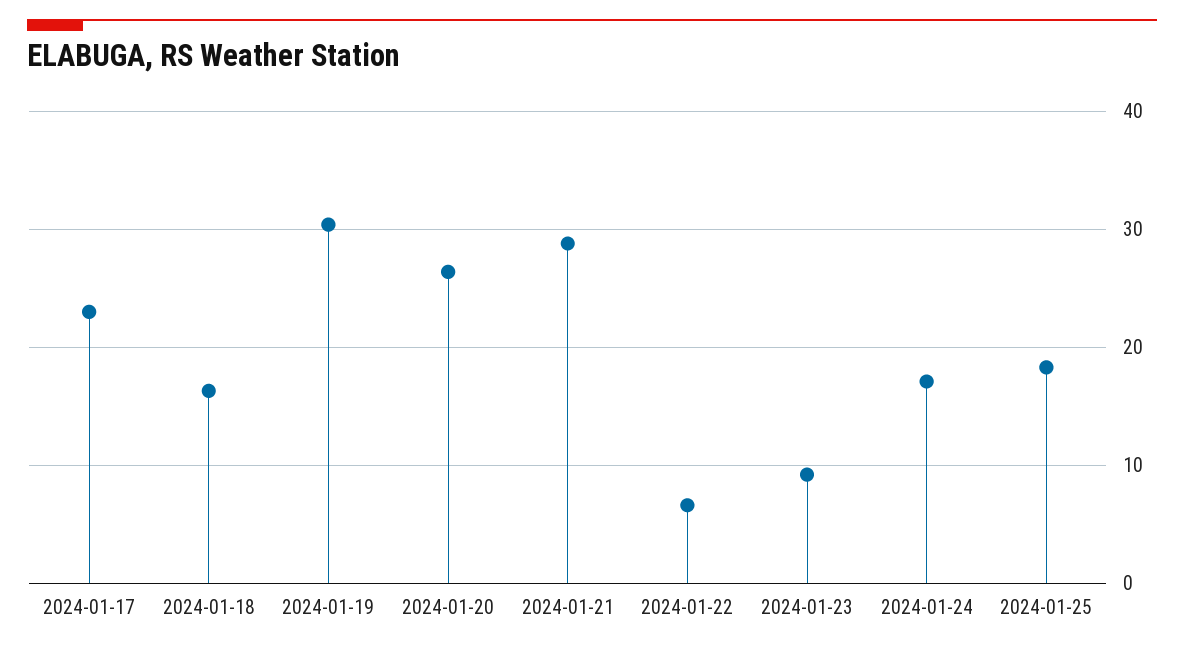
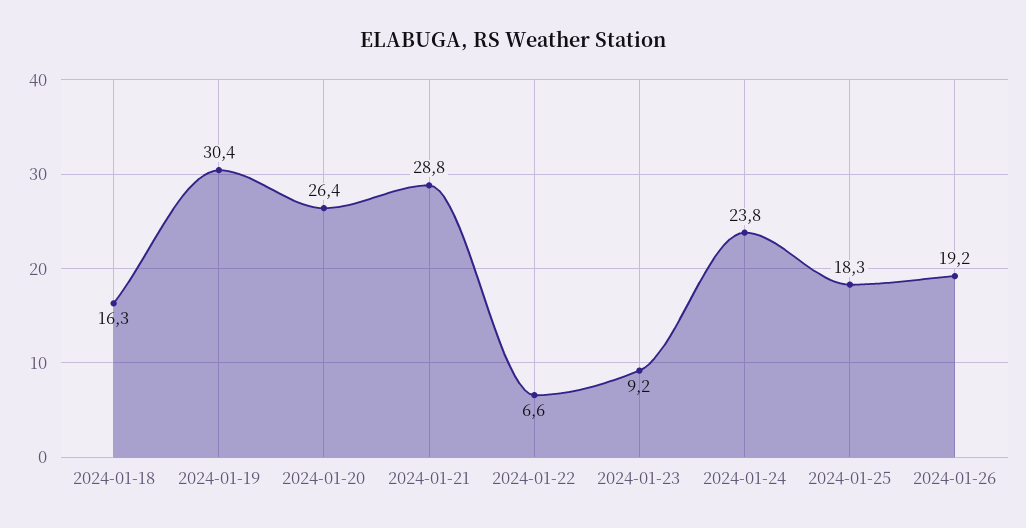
2024-01-17: 23 -> none
2024-01-24: 17 -> 23.8
2024-01-26: none -> 19.2

